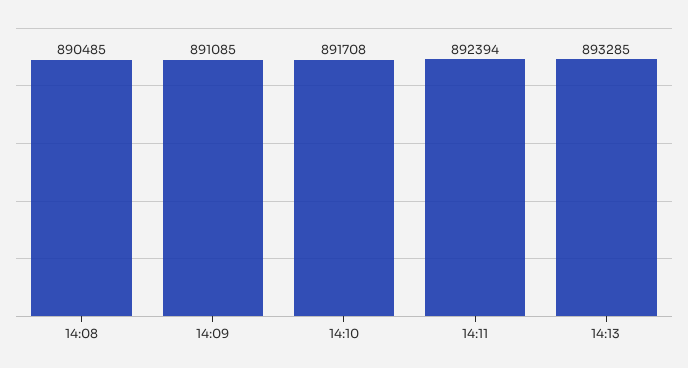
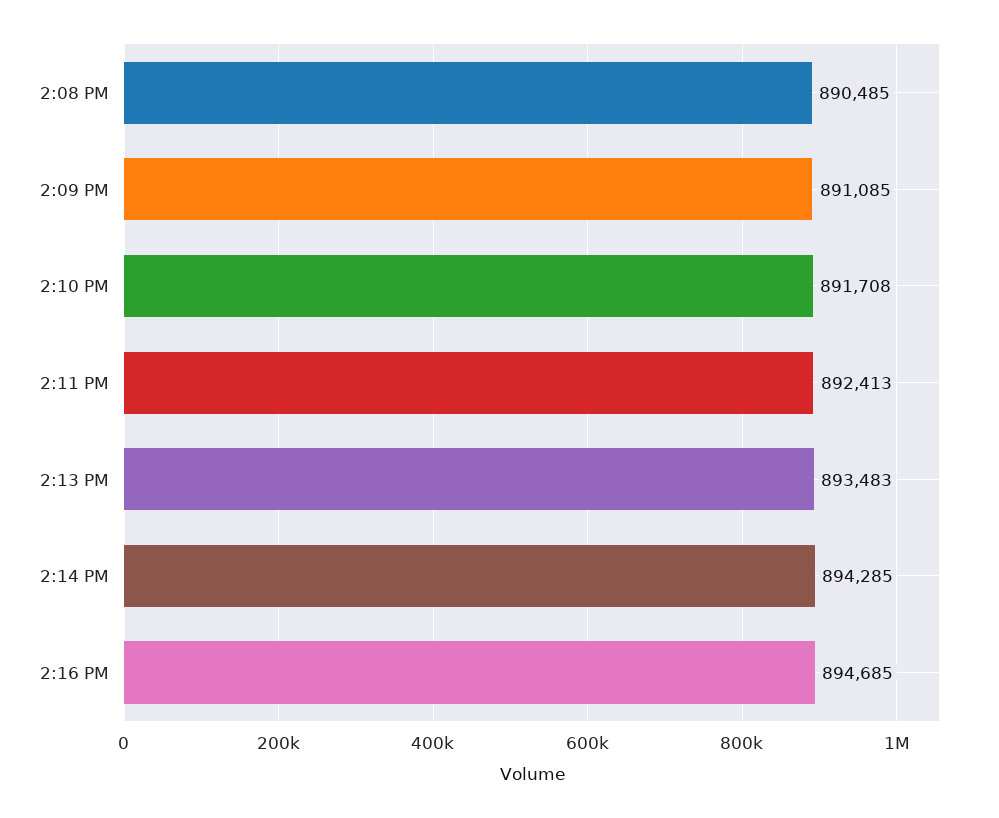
14:11: 892394 -> 892413
14:13: 893285 -> 893483
2:14 PM: none -> 894285
2:16 PM: none -> 894685

